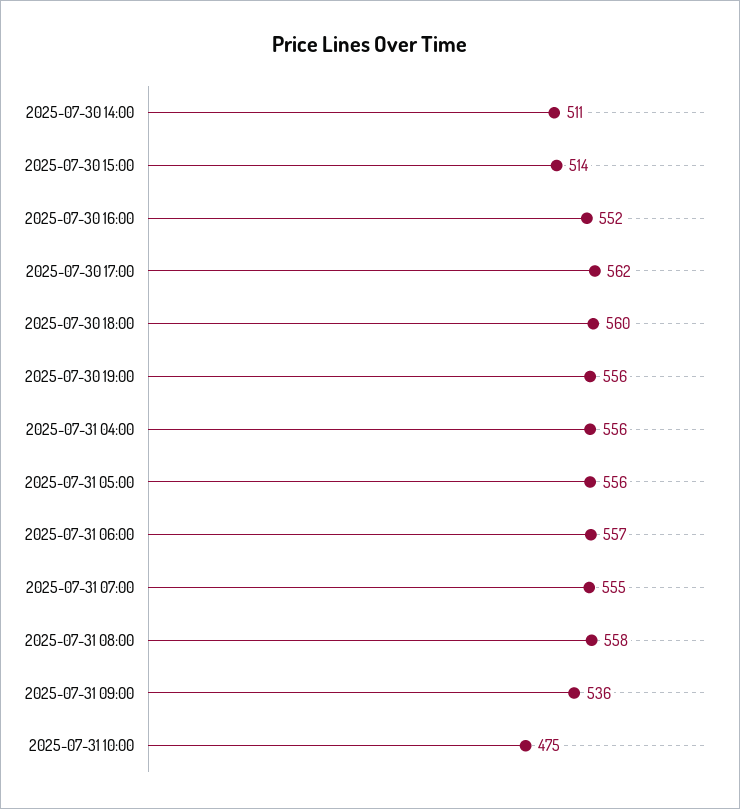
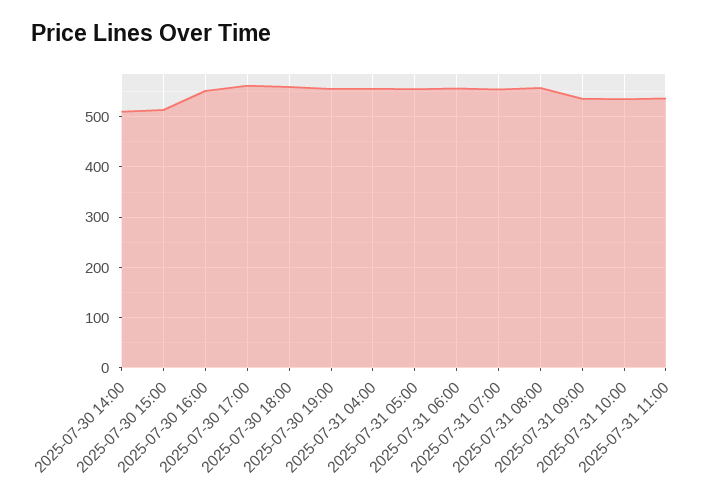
2025-07-31 10:00: 475 -> 540
2025-07-31 11:00: none -> 540

